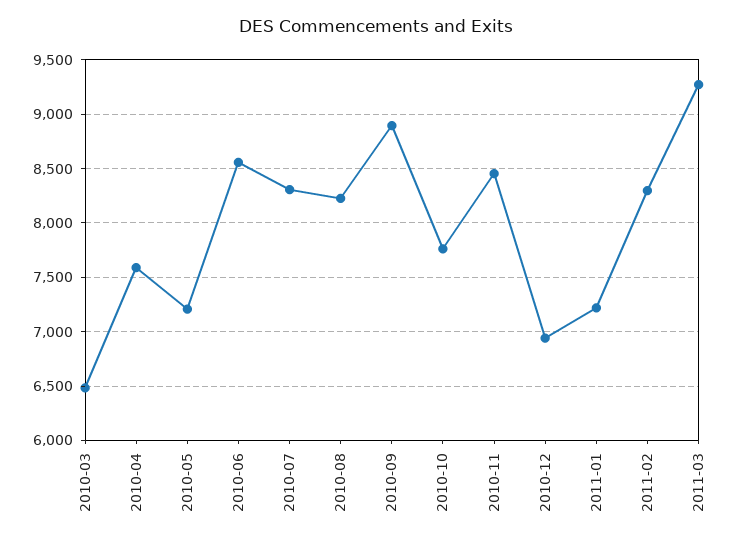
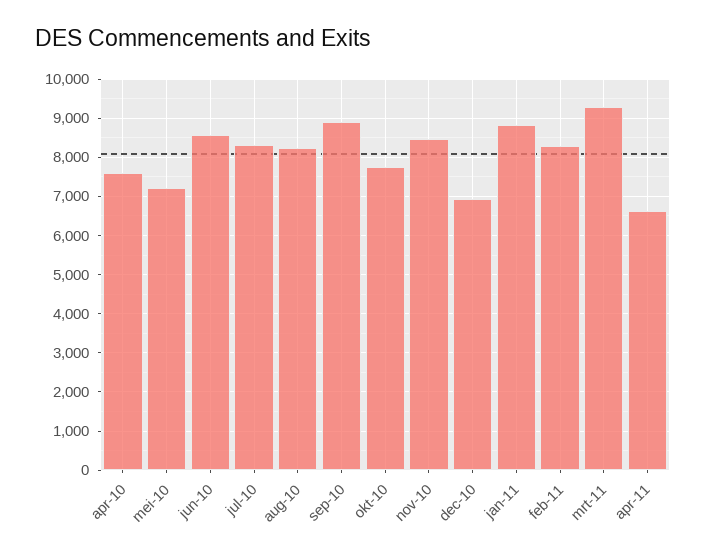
2010-03: 6500 -> none
2011-01: 7200 -> 8800
apr-11: none -> 6600

